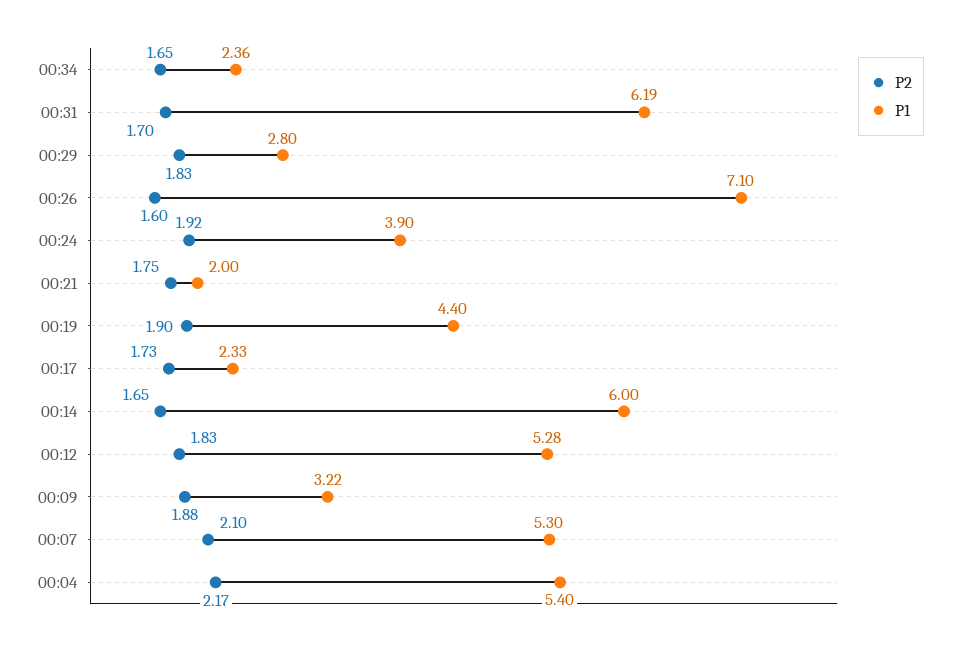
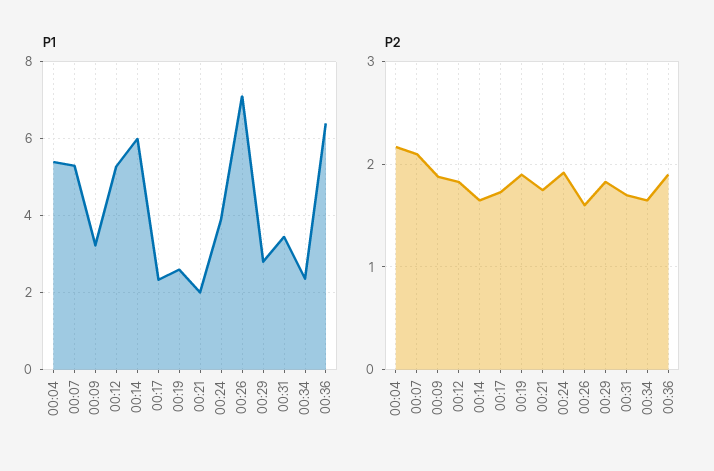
P1, 00:31: 6.19 -> 3.4
P1, 00:19: 4.4 -> 2.6
P1, 00:36: none -> 6.4
P2, 00:36: none -> 1.9

